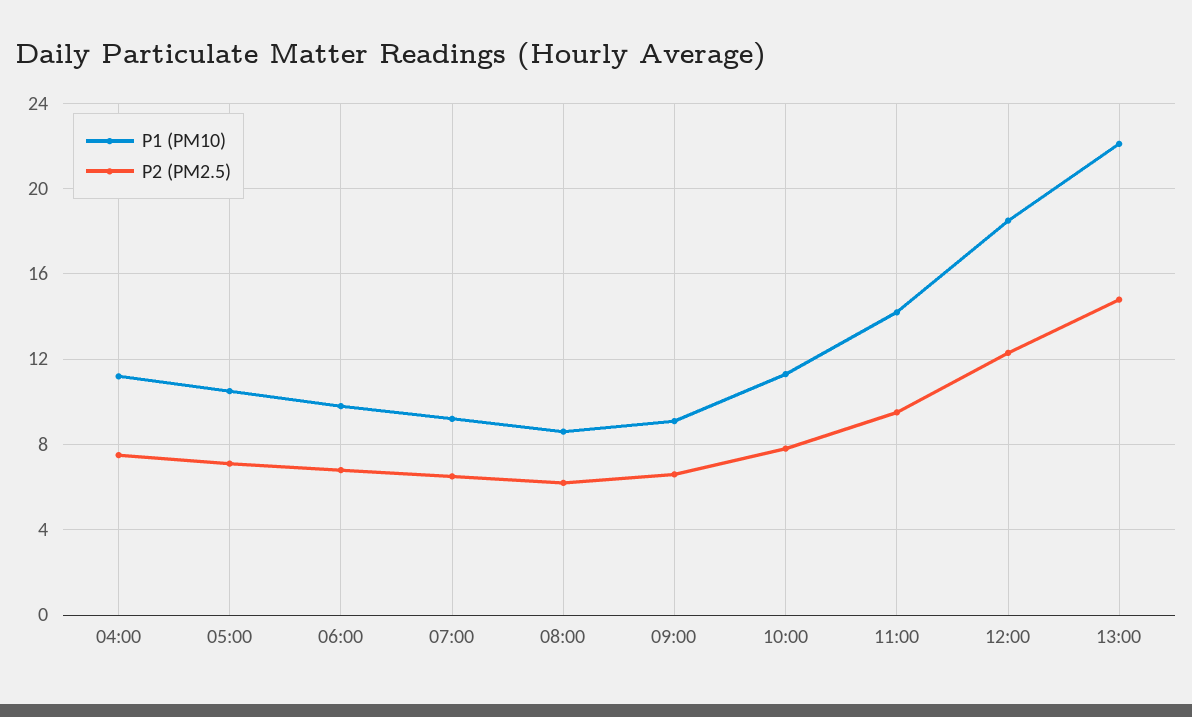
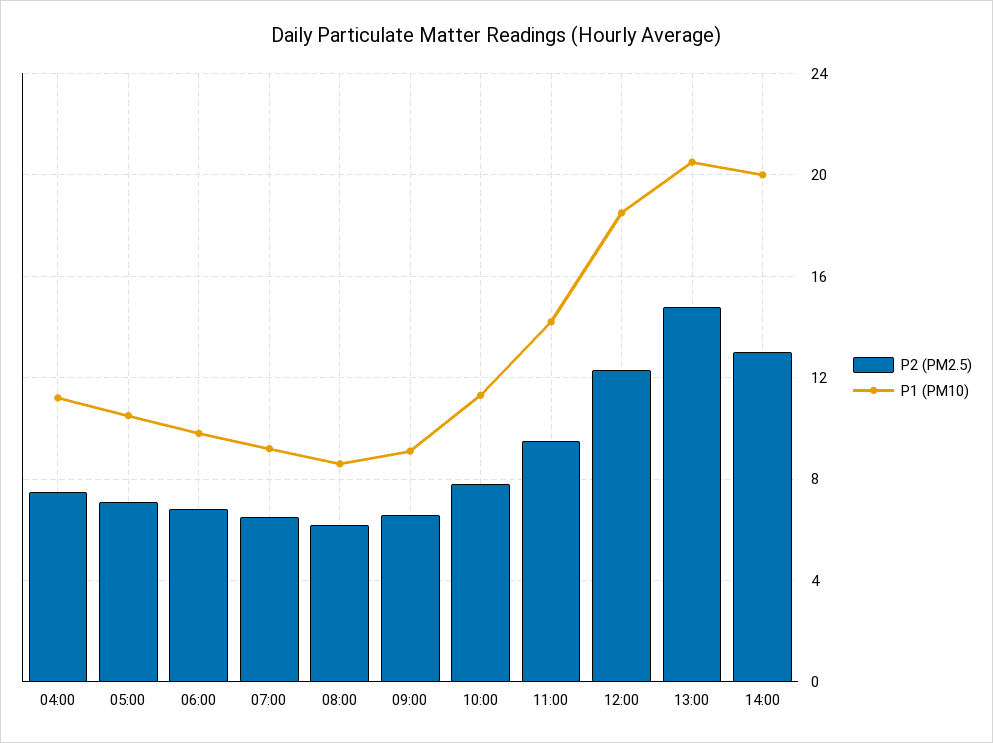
P1 (PM10), 13:00: 22 -> 20.5
P2 (PM2.5), 14:00: none -> 13
P1 (PM10), 14:00: none -> 20

